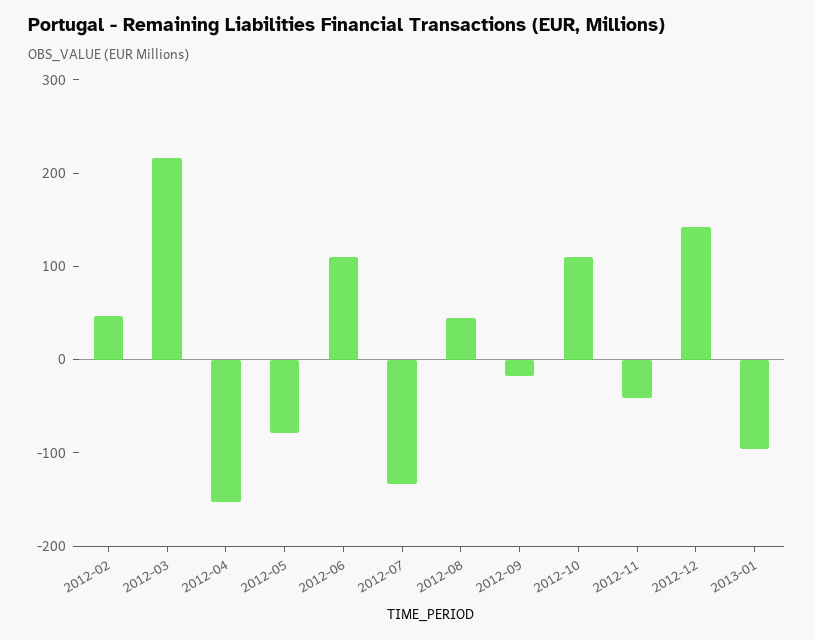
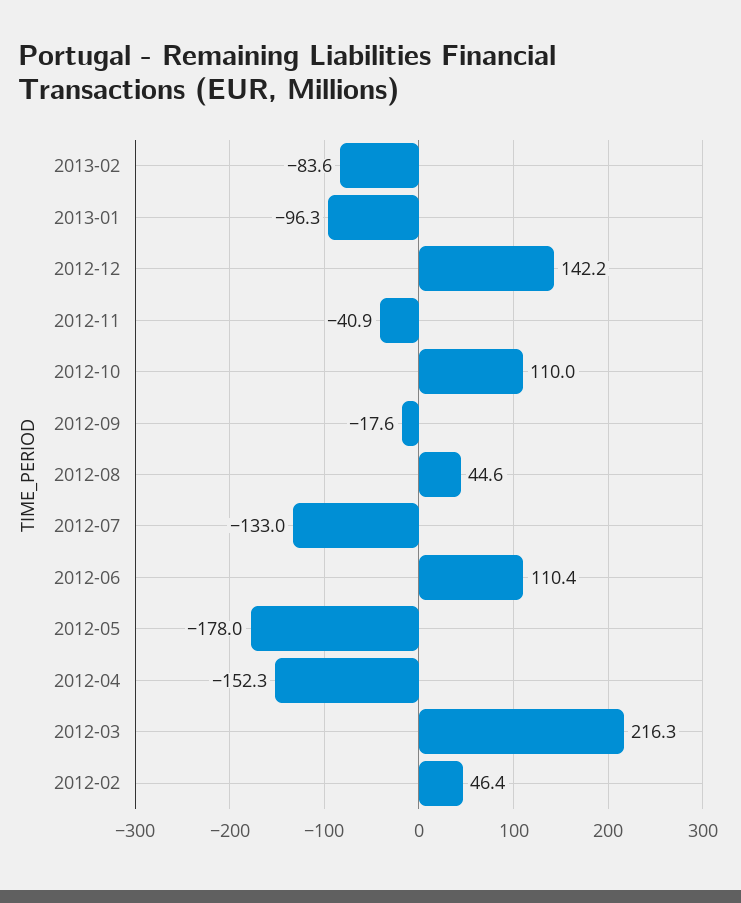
2012-05: -80 -> -178
2013-02: none -> -83.6

